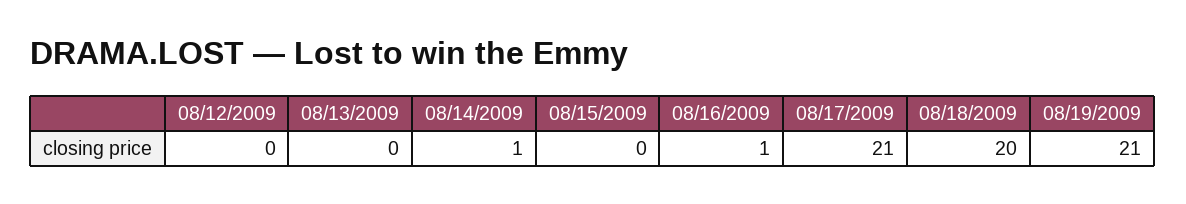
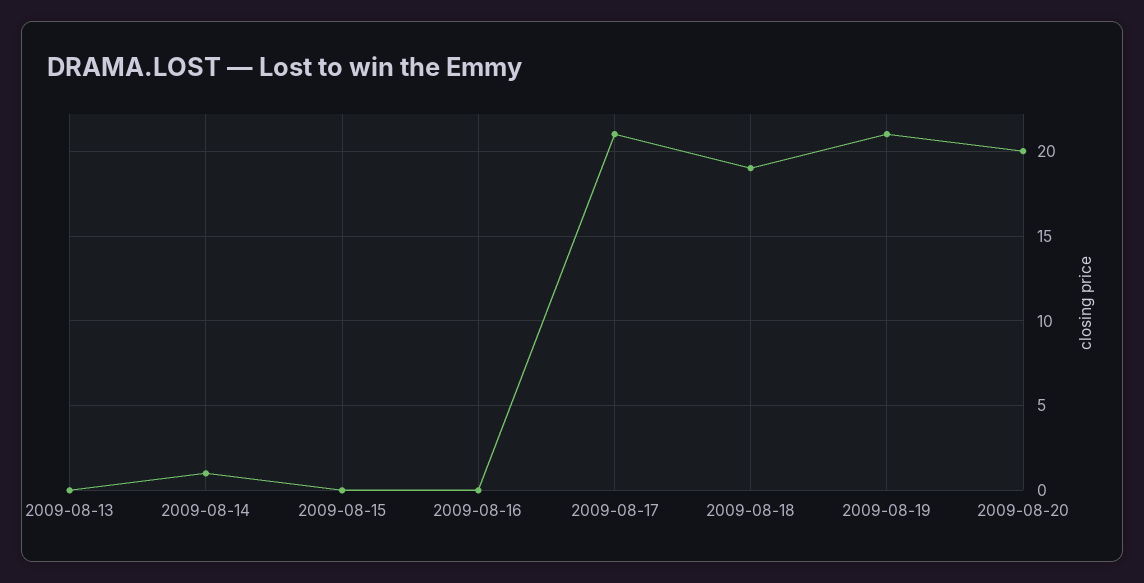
08/12/2009: 0 -> none
08/16/2009: 1 -> 0
08/18/2009: 20 -> 19
2009-08-20: none -> 20

